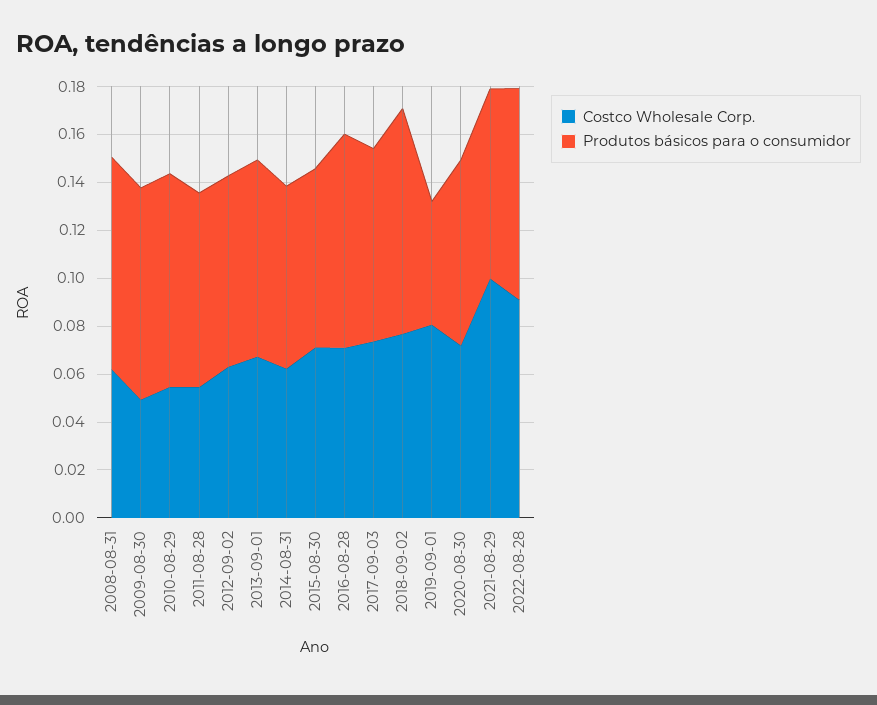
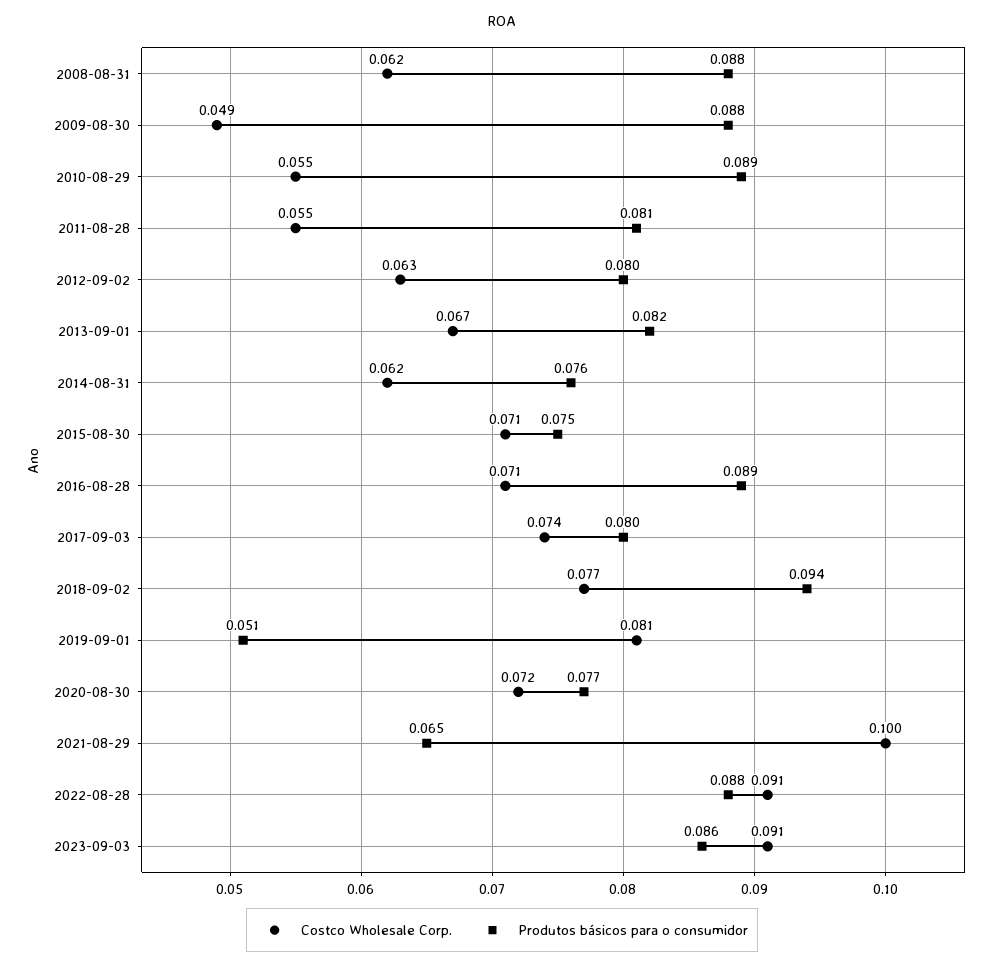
Produtos básicos para o consumidor, 2021-08-29: 0.08 -> 0.065
Costco Wholesale Corp., 2023-09-03: none -> 0.091
Produtos básicos para o consumidor, 2023-09-03: none -> 0.086

